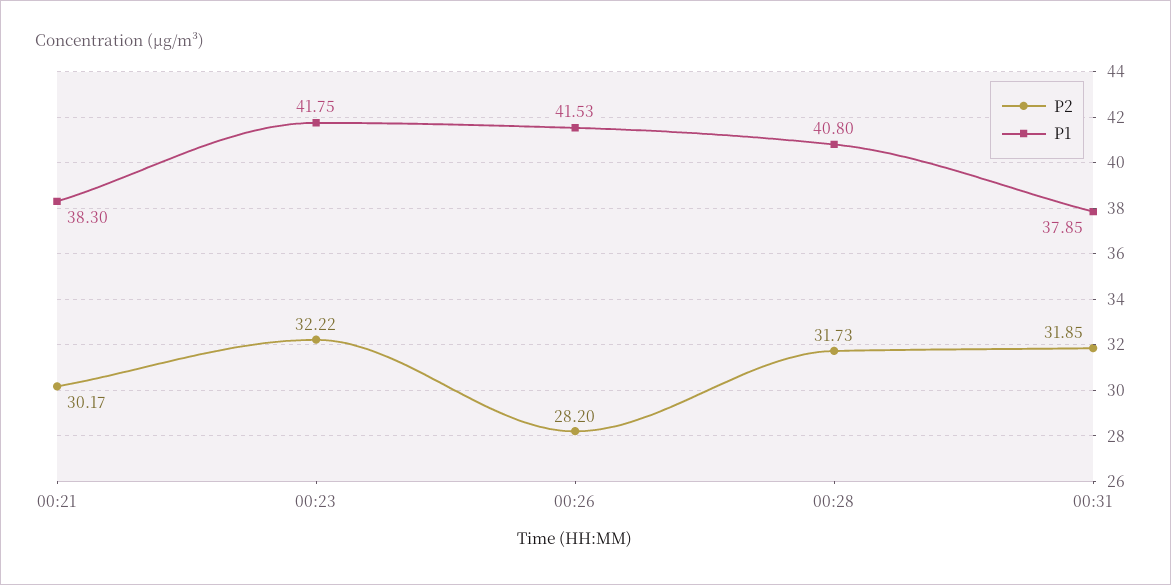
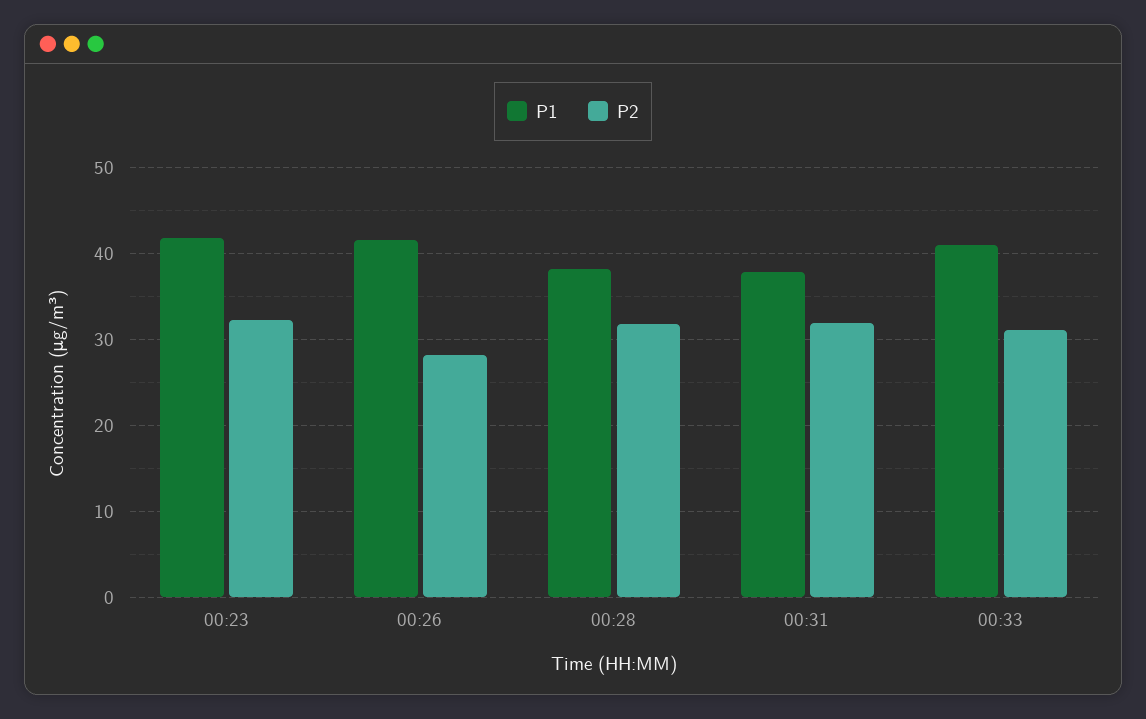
P2, 00:21: 30.17 -> none
P1, 00:21: 38.3 -> none
P1, 00:28: 40.8 -> 38
P1, 00:33: none -> 41
P2, 00:33: none -> 31

